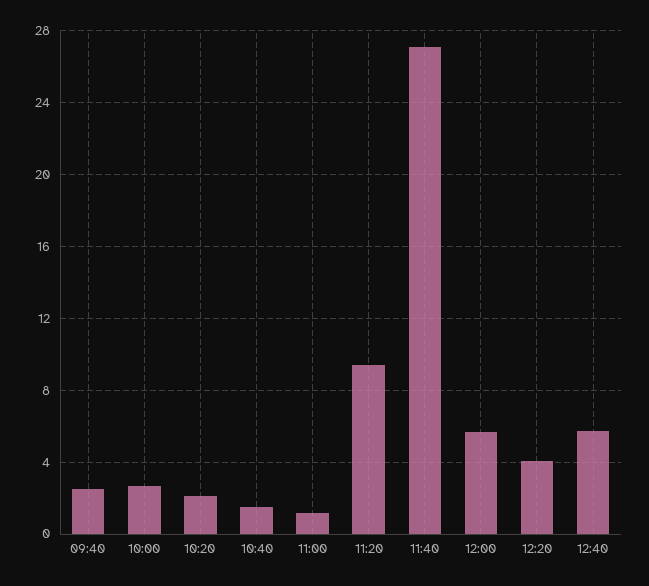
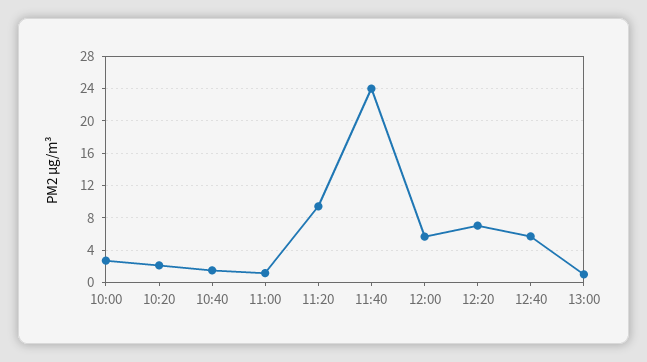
09:40: 2.5 -> none
11:40: 27 -> 24
12:20: 4 -> 7
13:00: none -> 1

